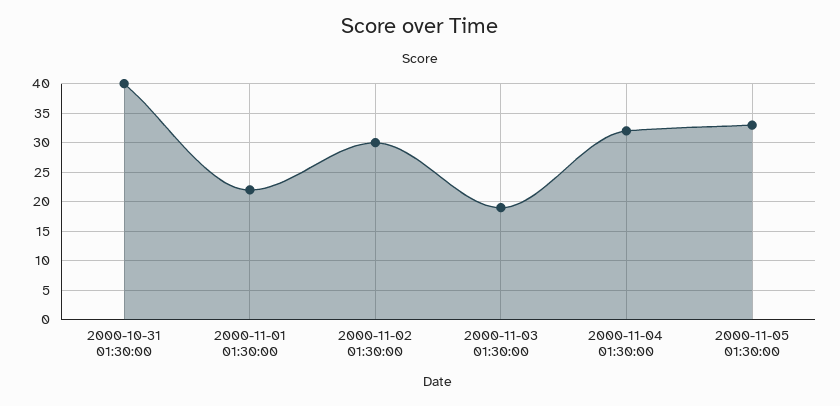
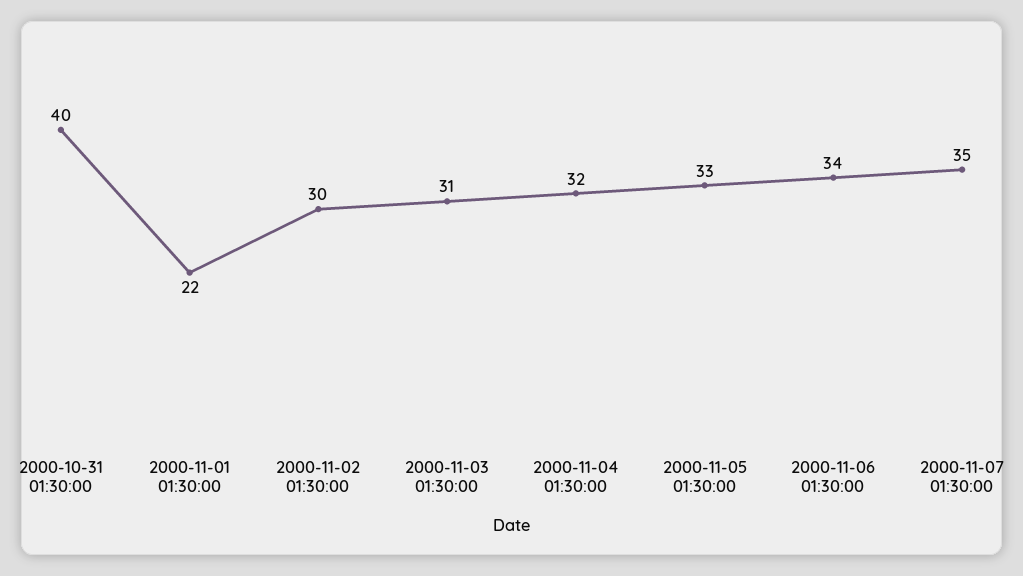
2000-11-03 01:30:00: 20 -> 31
2000-11-06 01:30:00: none -> 34
2000-11-07 01:30:00: none -> 35

